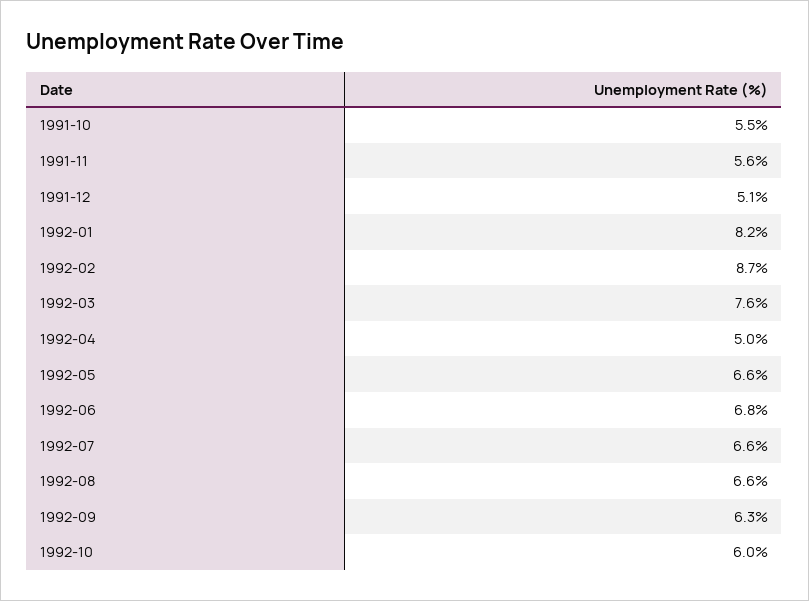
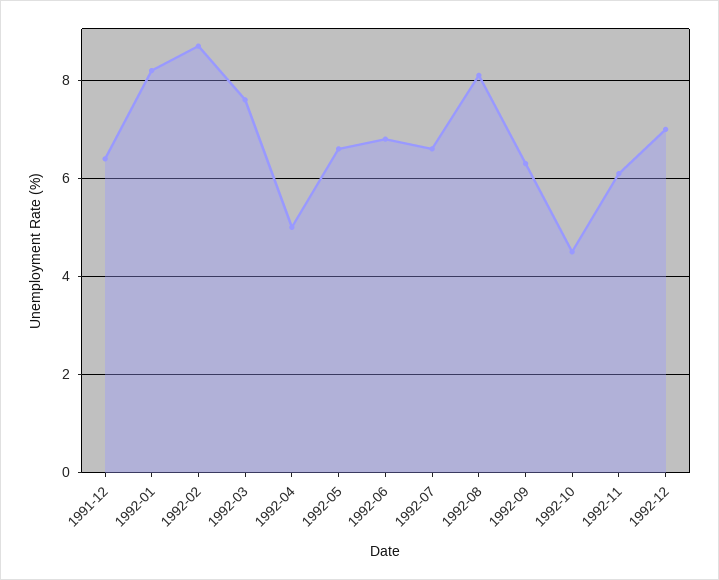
1991-10: 5.5 -> none
1991-11: 5.6 -> none
1991-12: 5.1 -> 6.5
1992-08: 6.6 -> 8
1992-10: 6 -> 4.5
1992-11: none -> 6
1992-12: none -> 7

